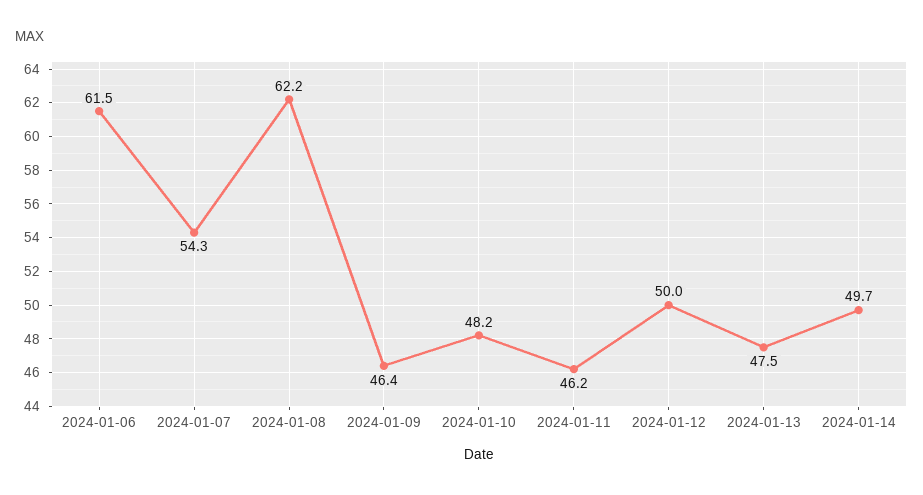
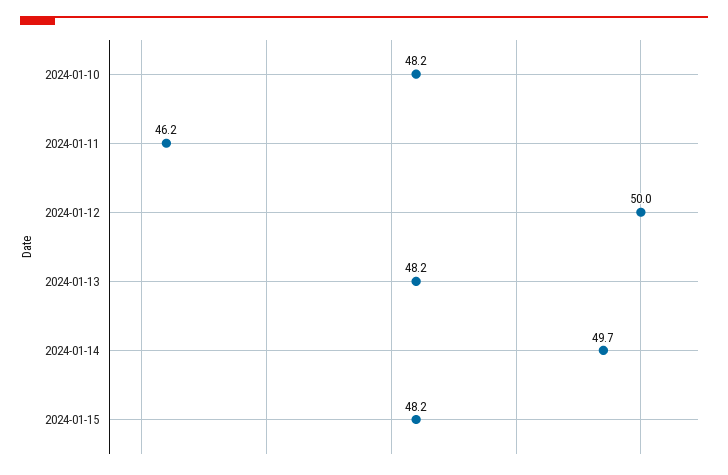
2024-01-06: 61.5 -> none
2024-01-07: 54.3 -> none
2024-01-08: 62.2 -> none
2024-01-09: 46.4 -> none
2024-01-13: 47.5 -> 48.2
2024-01-15: none -> 48.2

